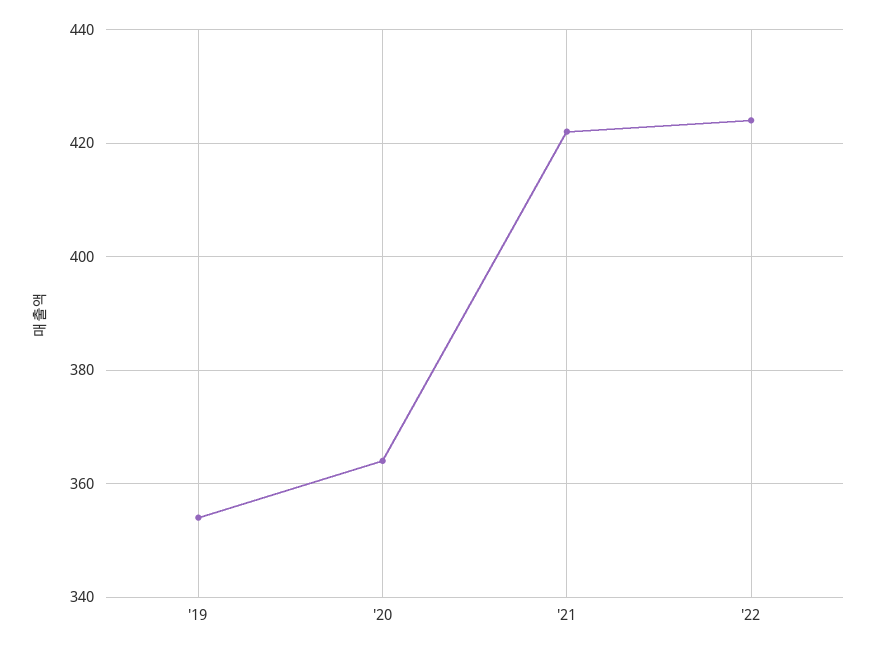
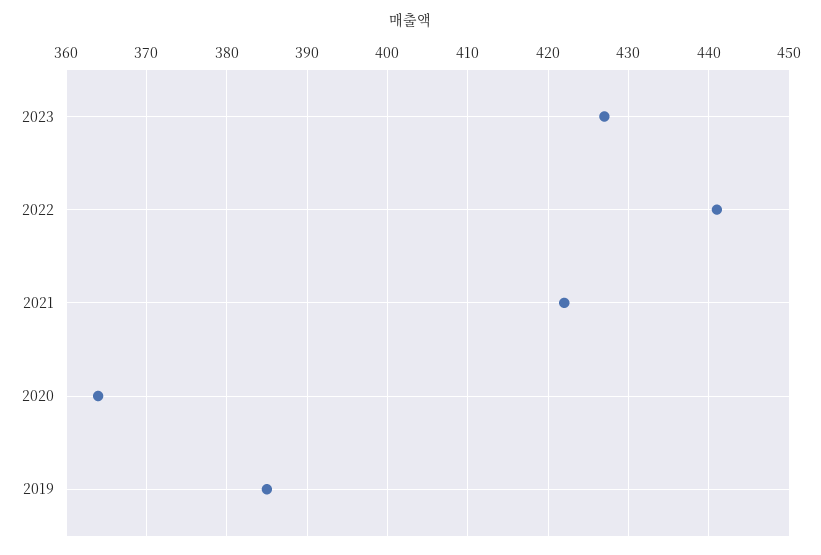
'19: 355 -> 385
'22: 425 -> 441
2023: none -> 427

